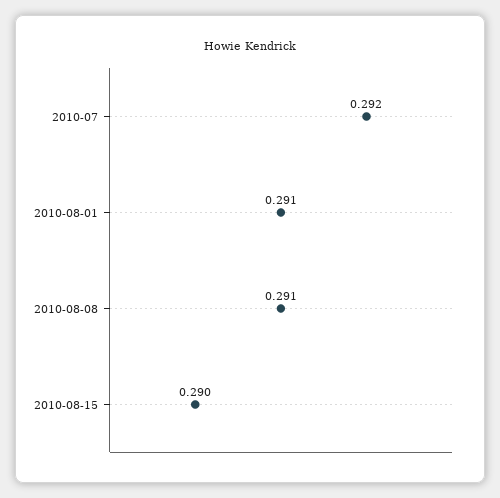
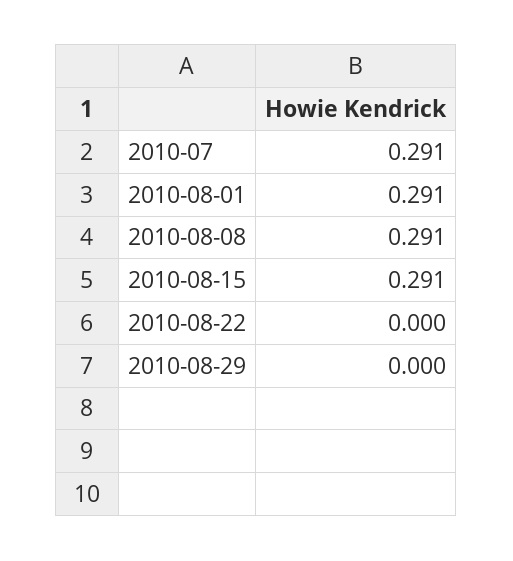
2010-07: 0.292 -> 0.291
2010-08-15: 0.29 -> 0.291
2010-08-22: none -> 0
2010-08-29: none -> 0

